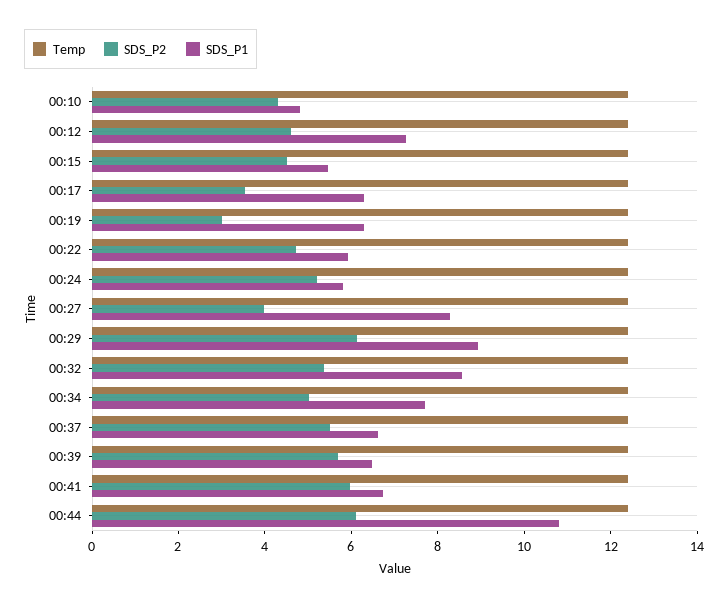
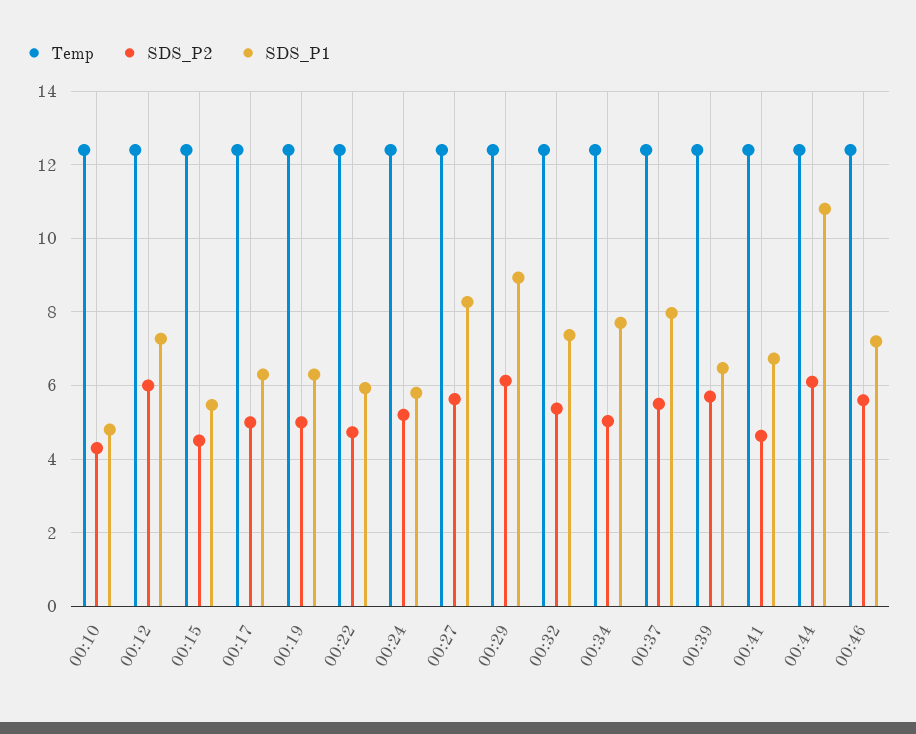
SDS_P2, 00:12: 4.5 -> 6
SDS_P2, 00:17: 3.5 -> 5
SDS_P2, 00:19: 3 -> 5
SDS_P2, 00:27: 4 -> 5.6
SDS_P1, 00:32: 8.5 -> 7.4
SDS_P1, 00:37: 6.5 -> 8
SDS_P2, 00:41: 6 -> 4.6
Temp, 00:46: none -> 12.4
SDS_P2, 00:46: none -> 5.6
SDS_P1, 00:46: none -> 7.2

